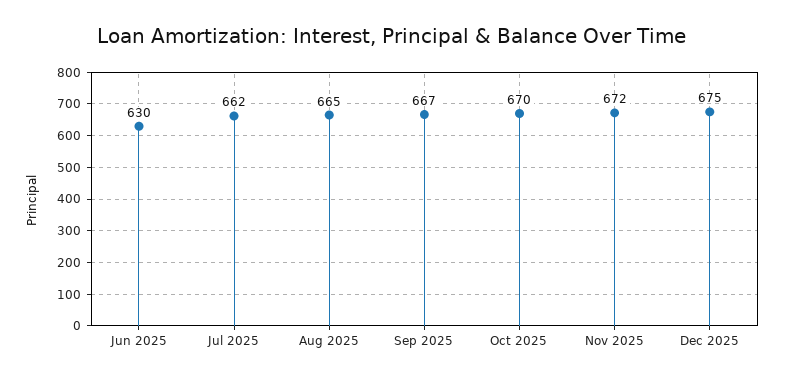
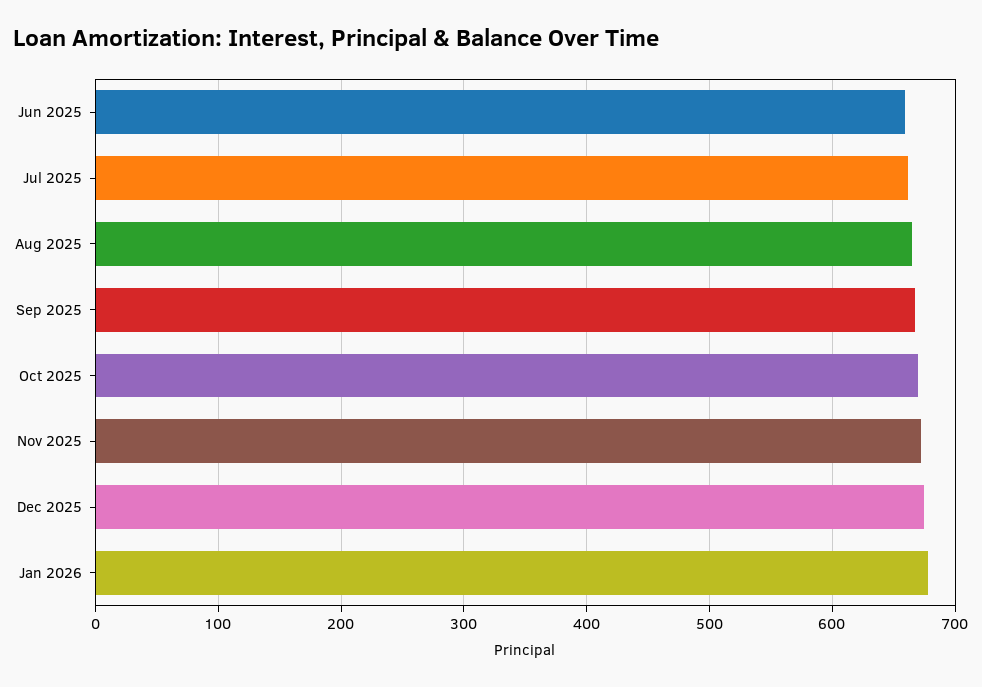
Jun 2025: 630 -> 660
Jan 2026: none -> 680

